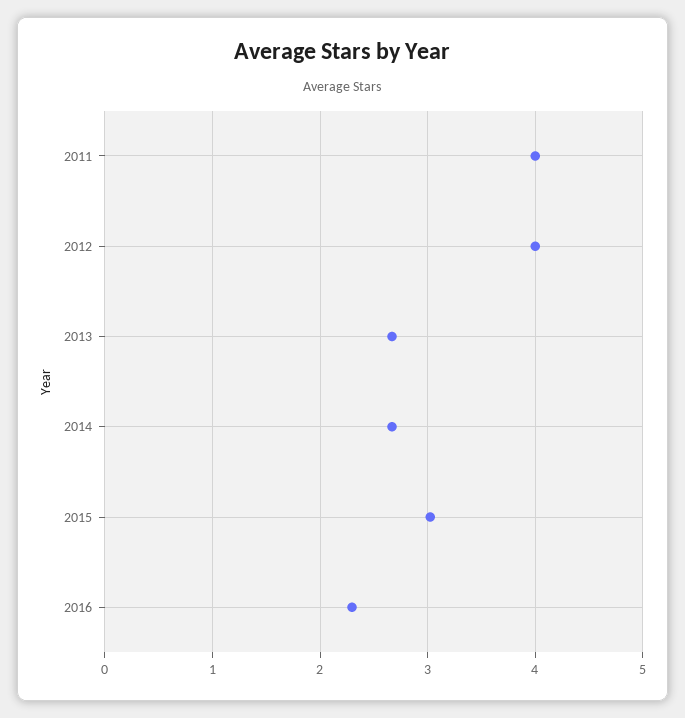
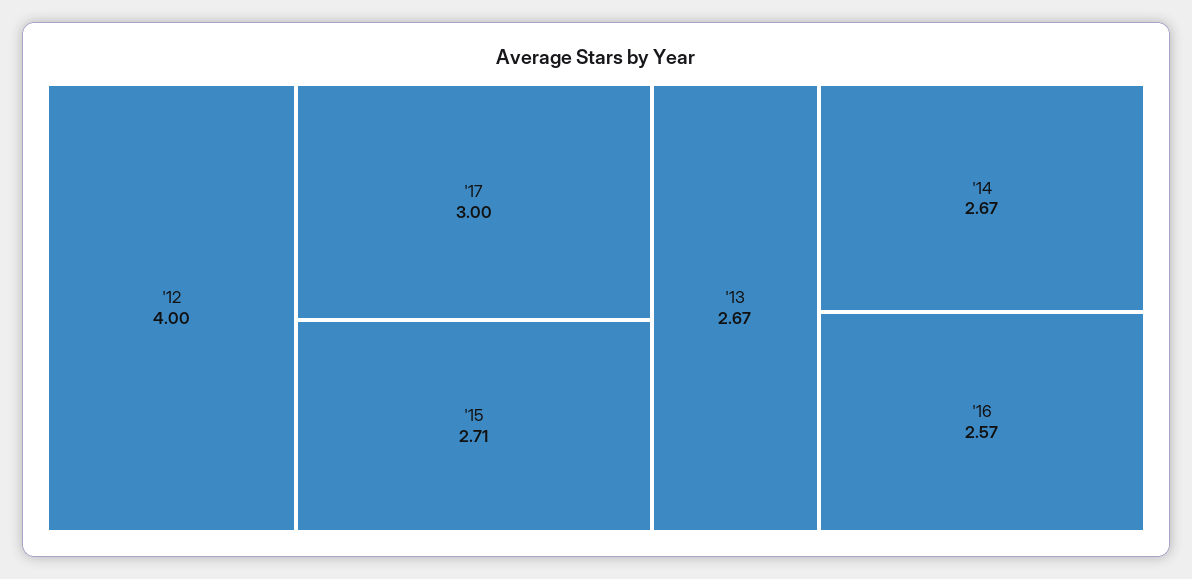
2011: 4 -> none
2015: 3 -> 2.71
2016: 2.3 -> 2.57
'17: none -> 3

